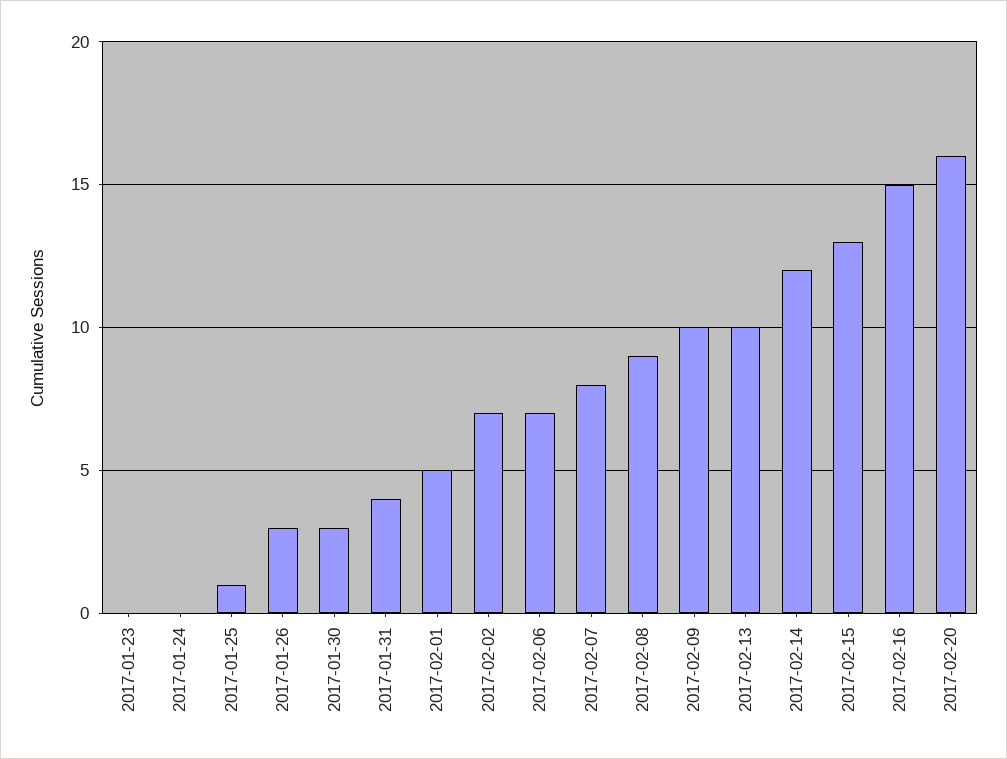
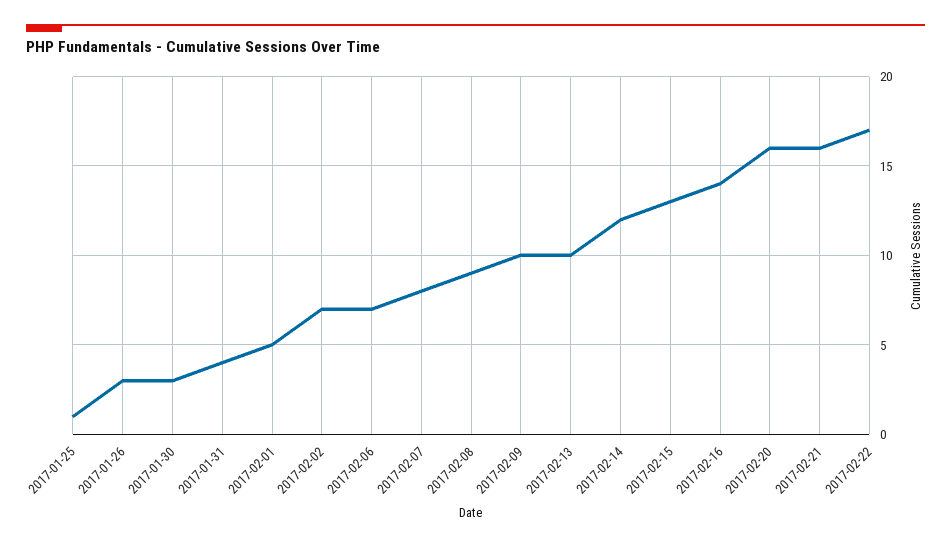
2017-01-23: 0 -> none
2017-01-24: 0 -> none
2017-02-16: 15 -> 14
2017-02-21: none -> 16
2017-02-22: none -> 17

